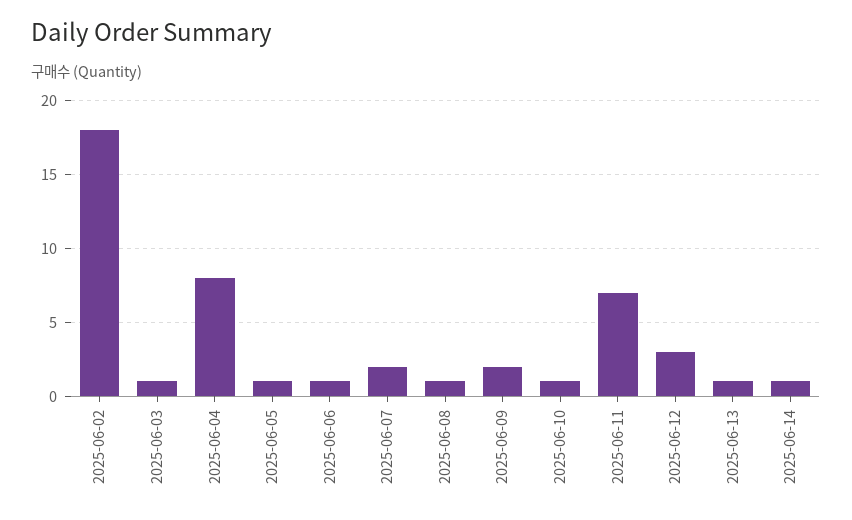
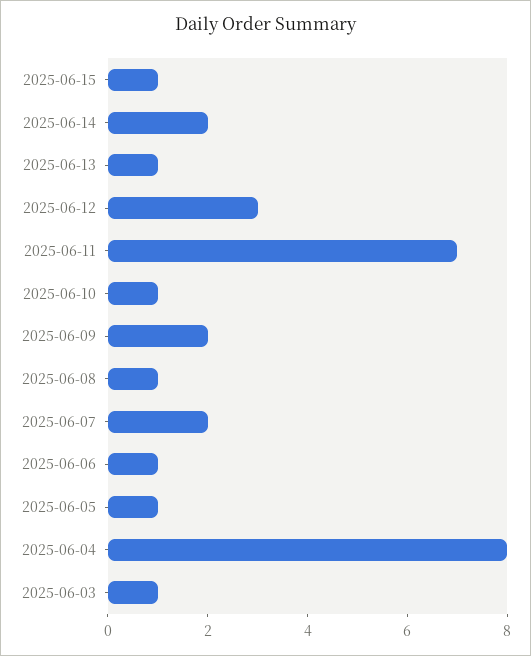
2025-06-02: 18 -> none
2025-06-14: 1 -> 2
2025-06-15: none -> 1

